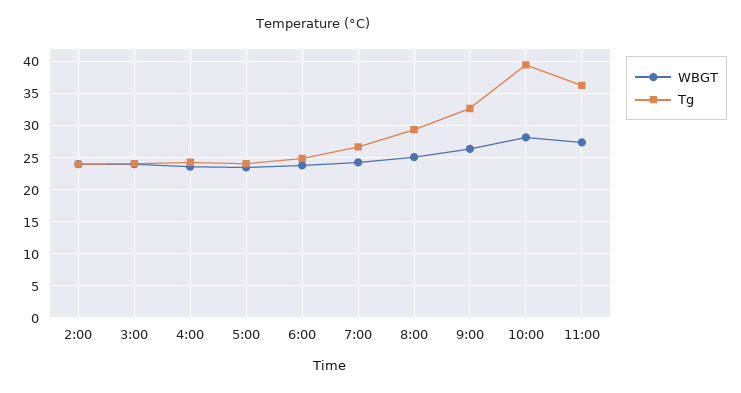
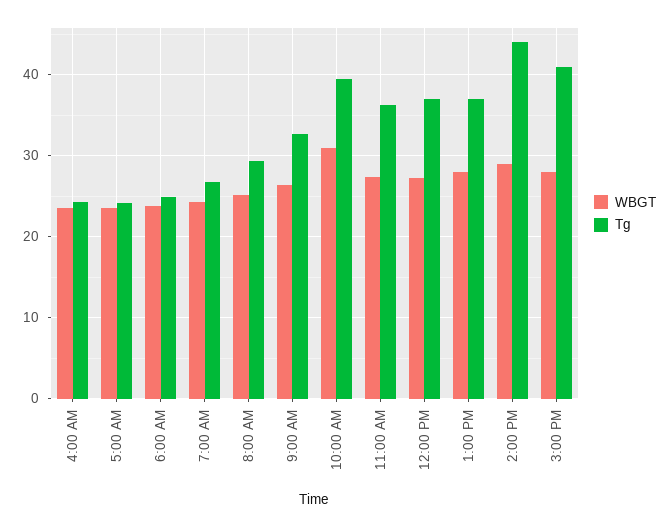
WBGT, 2:00: 24 -> none
Tg, 2:00: 24 -> none
WBGT, 3:00: 24 -> none
Tg, 3:00: 24 -> none
WBGT, 10:00: 28 -> 31
WBGT, 12:00 PM: none -> 27
Tg, 12:00 PM: none -> 37
WBGT, 1:00 PM: none -> 28
Tg, 1:00 PM: none -> 37
WBGT, 2:00 PM: none -> 29
Tg, 2:00 PM: none -> 44
WBGT, 3:00 PM: none -> 28
Tg, 3:00 PM: none -> 41

